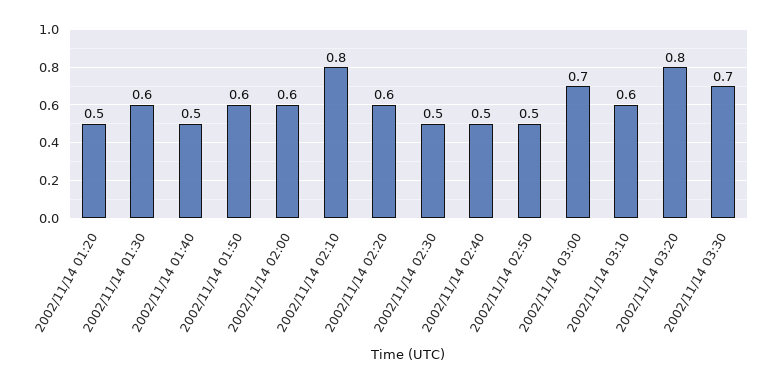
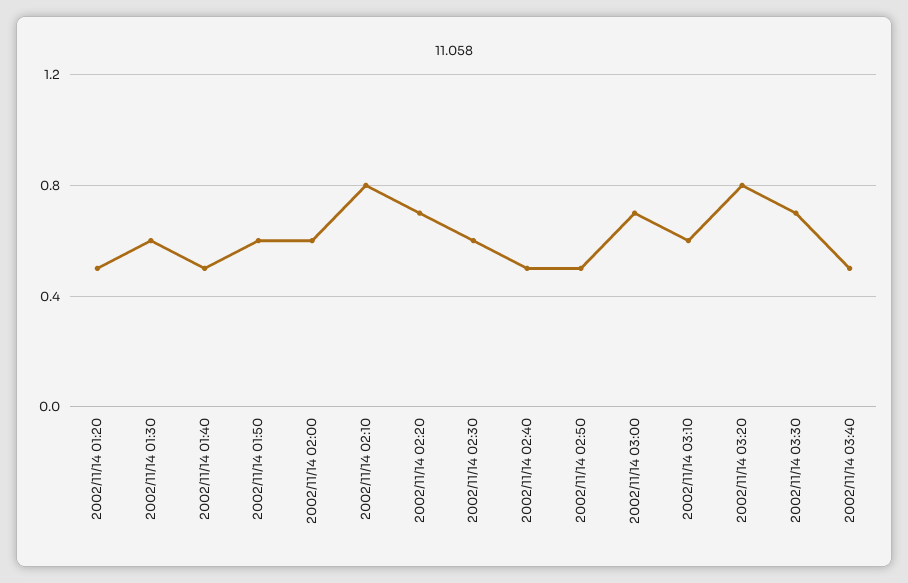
2002/11/14 02:20: 0.6 -> 0.7
2002/11/14 02:30: 0.5 -> 0.6
2002/11/14 03:40: none -> 0.5

